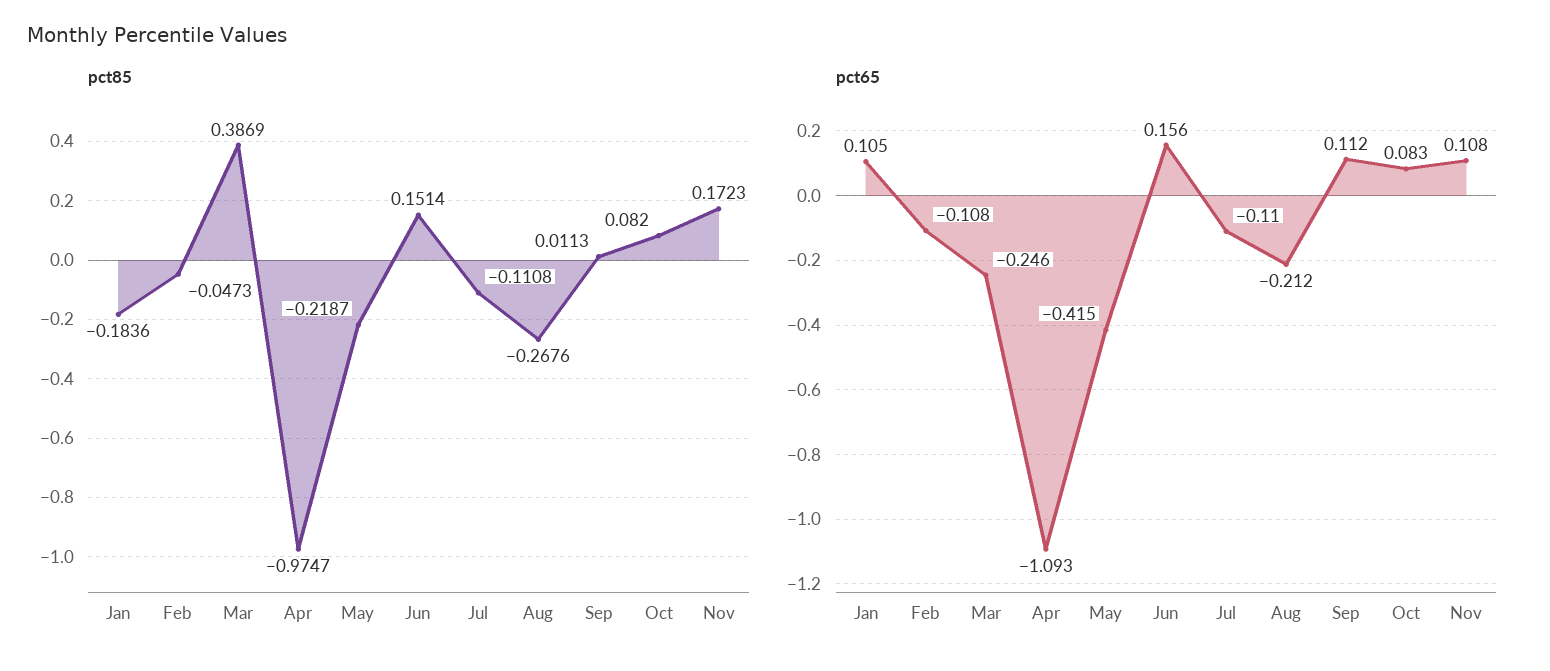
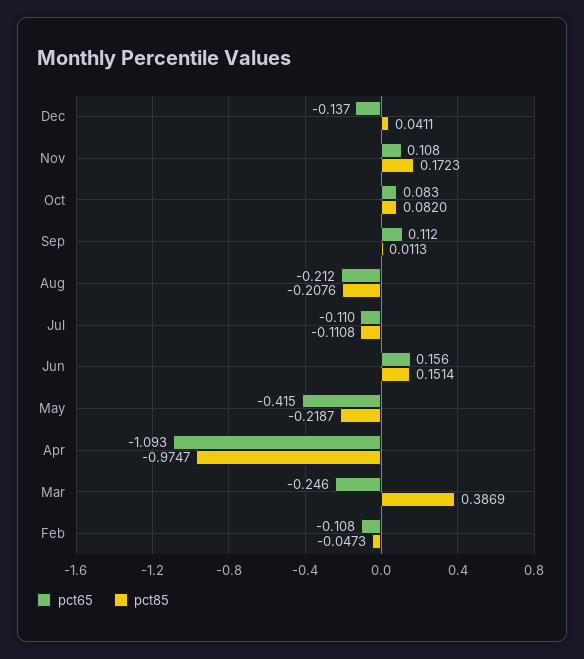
pct85, Jan: -0.1836 -> none
pct85, Aug: -0.2676 -> -0.2076
pct65, Jan: 0.105 -> none
pct65, Dec: none -> -0.137
pct85, Dec: none -> 0.0411

